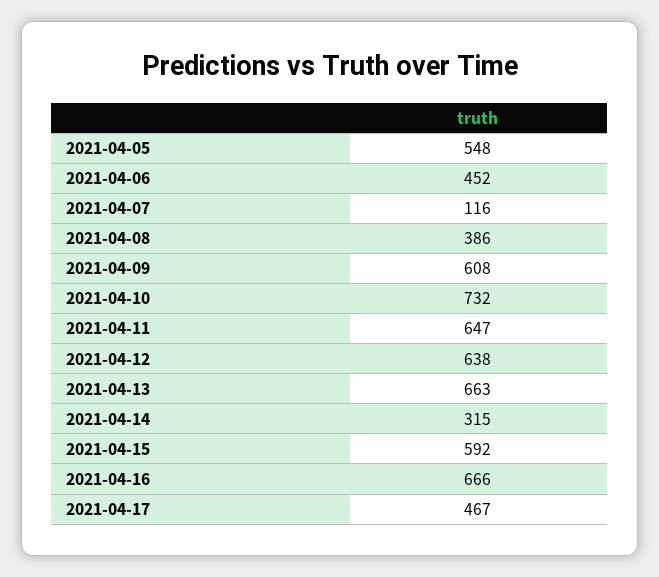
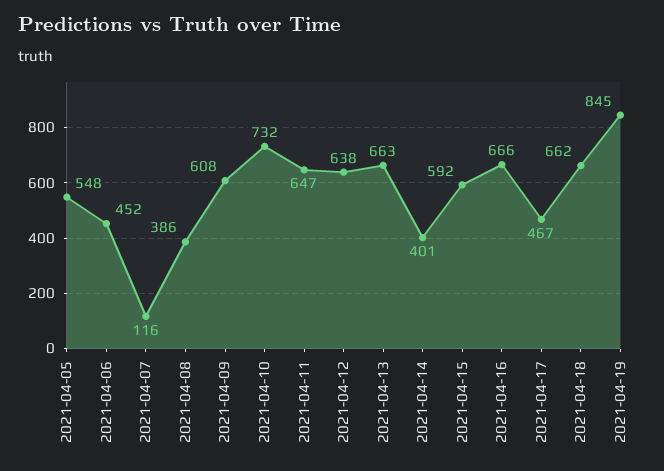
2021-04-14: 315 -> 401
2021-04-18: none -> 662
2021-04-19: none -> 845

